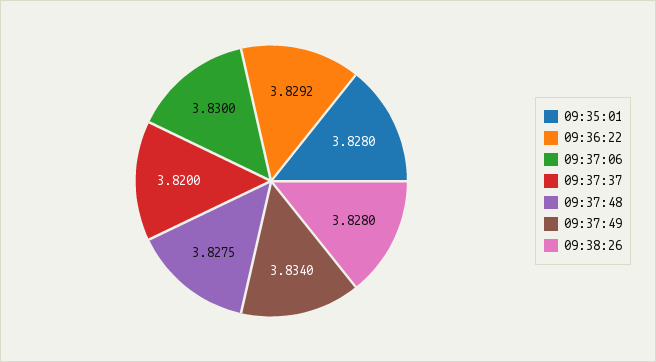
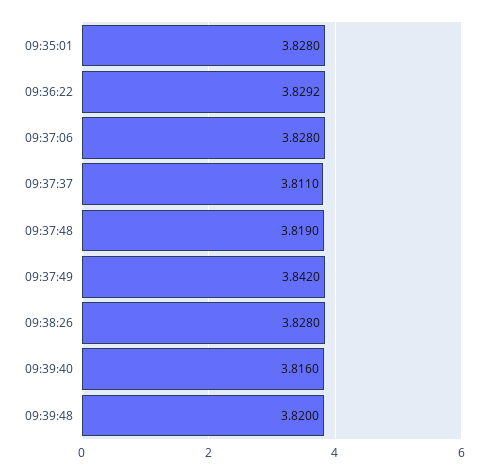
09:37:06: 3.83 -> 3.828
09:37:37: 3.82 -> 3.811
09:37:48: 3.8275 -> 3.819
09:37:49: 3.834 -> 3.842
09:39:40: none -> 3.816
09:39:48: none -> 3.82

